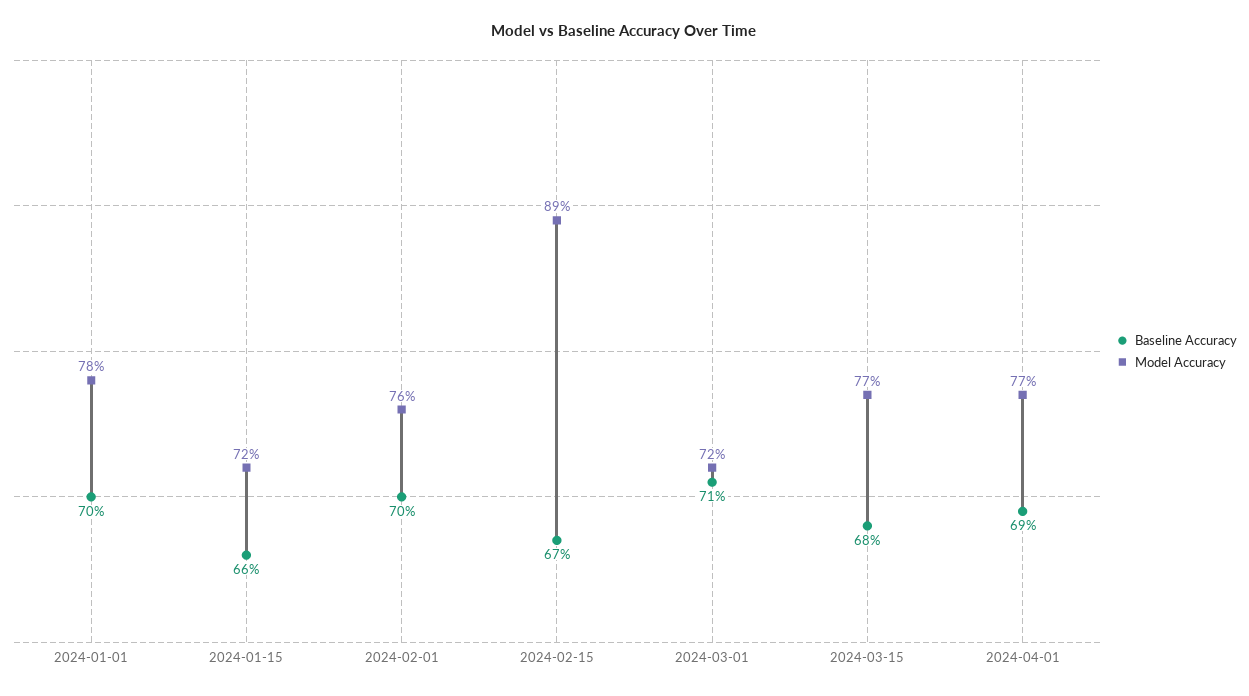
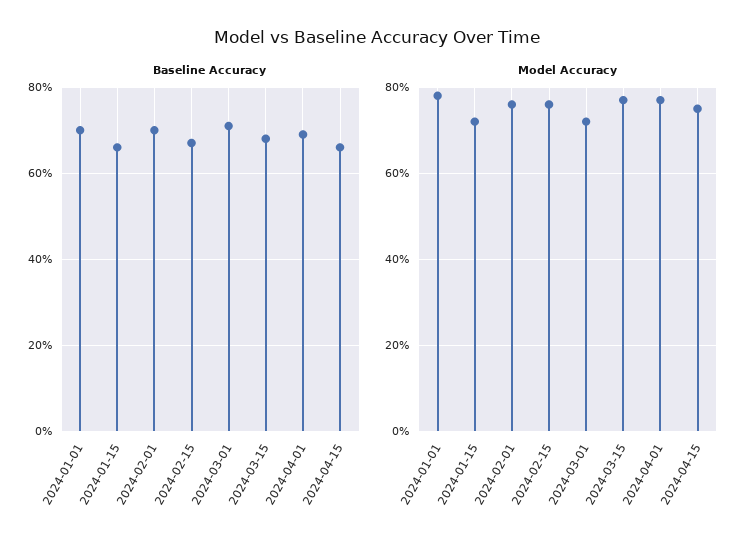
Model Accuracy, 2024-02-15: 89 -> 75
Baseline Accuracy, 2024-04-15: none -> 65
Model Accuracy, 2024-04-15: none -> 75

